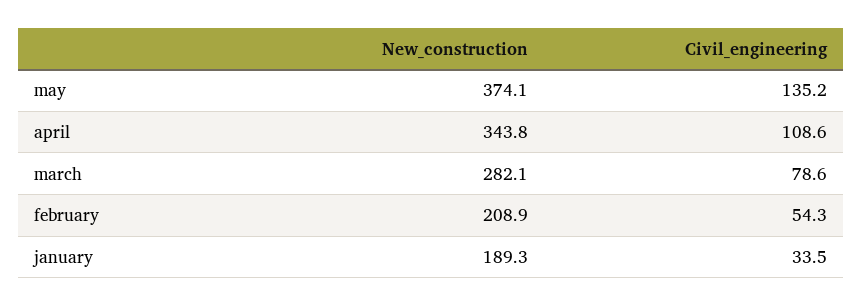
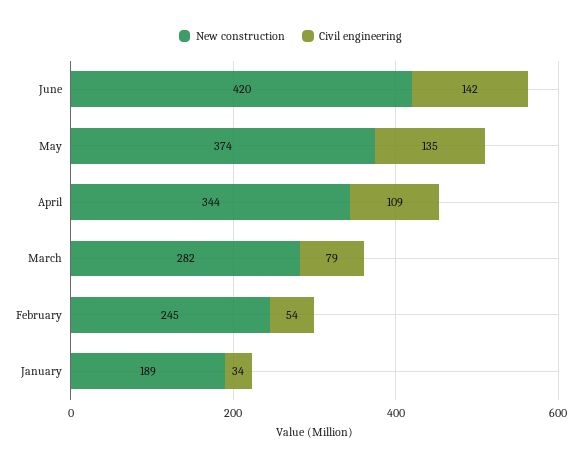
New_construction, february: 208.9 -> 245
New_construction, June: none -> 420
Civil_engineering, June: none -> 142

